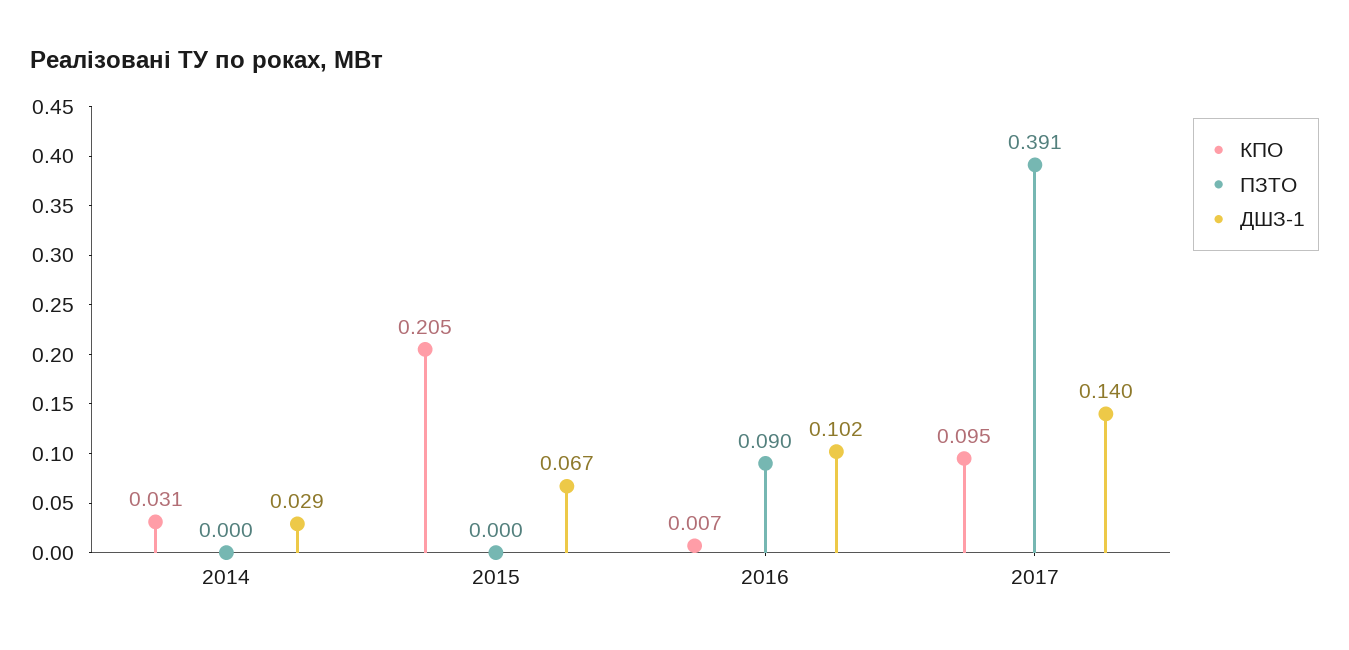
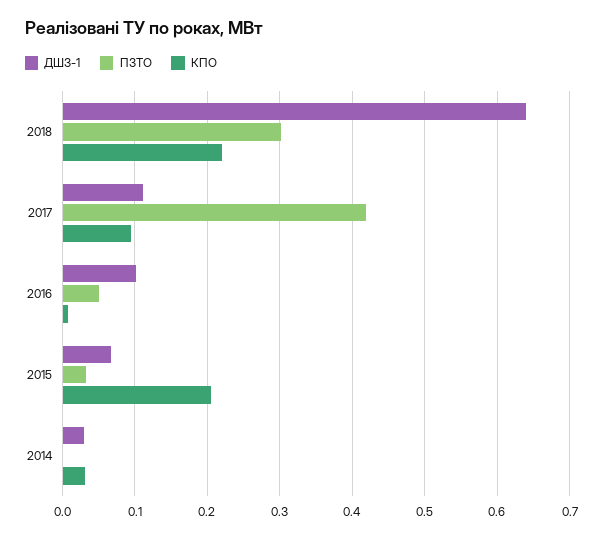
ПЗТО, 2015: 0 -> 0.03
ПЗТО, 2016: 0.09 -> 0.05
ПЗТО, 2017: 0.391 -> 0.42
ДШЗ-1, 2017: 0.14 -> 0.11
ДШЗ-1, 2018: none -> 0.64
ПЗТО, 2018: none -> 0.3
КПО, 2018: none -> 0.22

